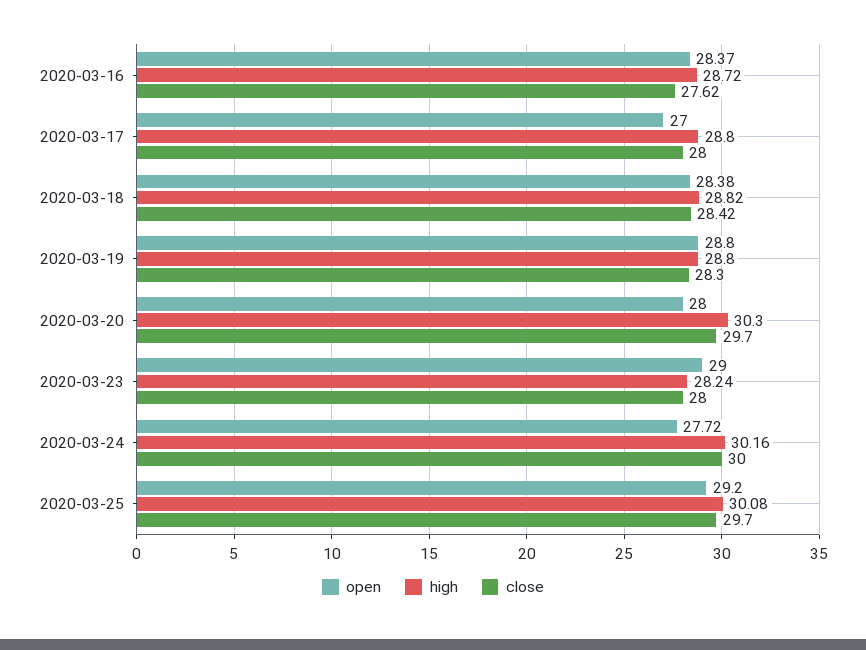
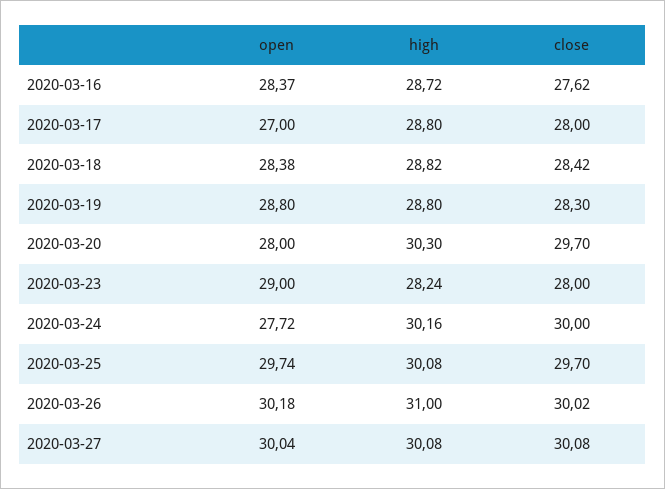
open, 2020-03-25: 29.2 -> 29.74
open, 2020-03-26: none -> 30.18
high, 2020-03-26: none -> 31
close, 2020-03-26: none -> 30.02
open, 2020-03-27: none -> 30.04
high, 2020-03-27: none -> 30.08
close, 2020-03-27: none -> 30.08

